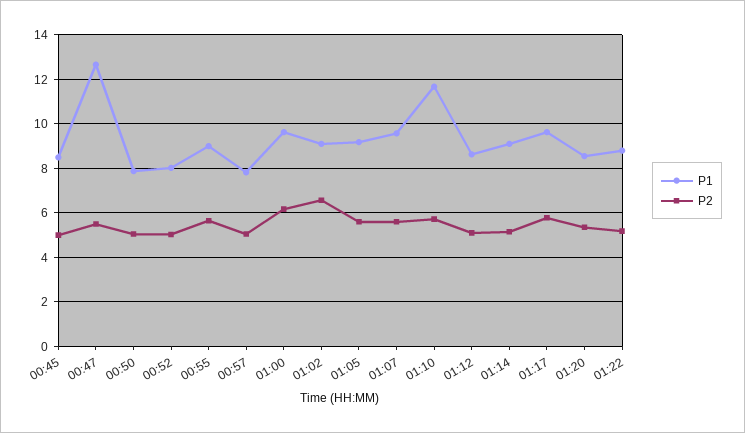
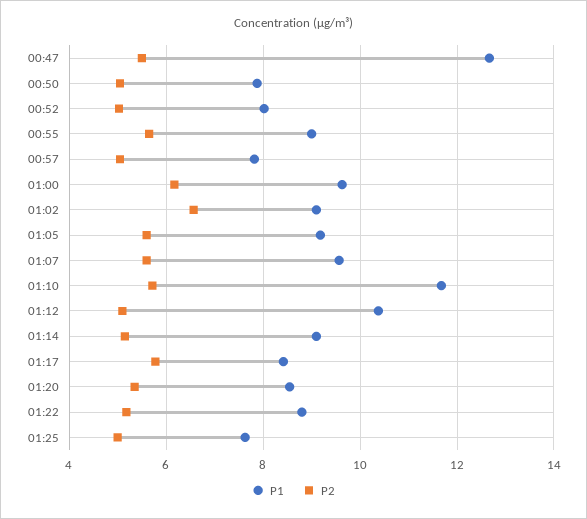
P1, 00:45: 8.5 -> none
P2, 00:45: 5 -> none
P1, 01:12: 8.5 -> 10.4
P1, 01:17: 9.5 -> 8.4
P1, 01:25: none -> 7.6
P2, 01:25: none -> 5

